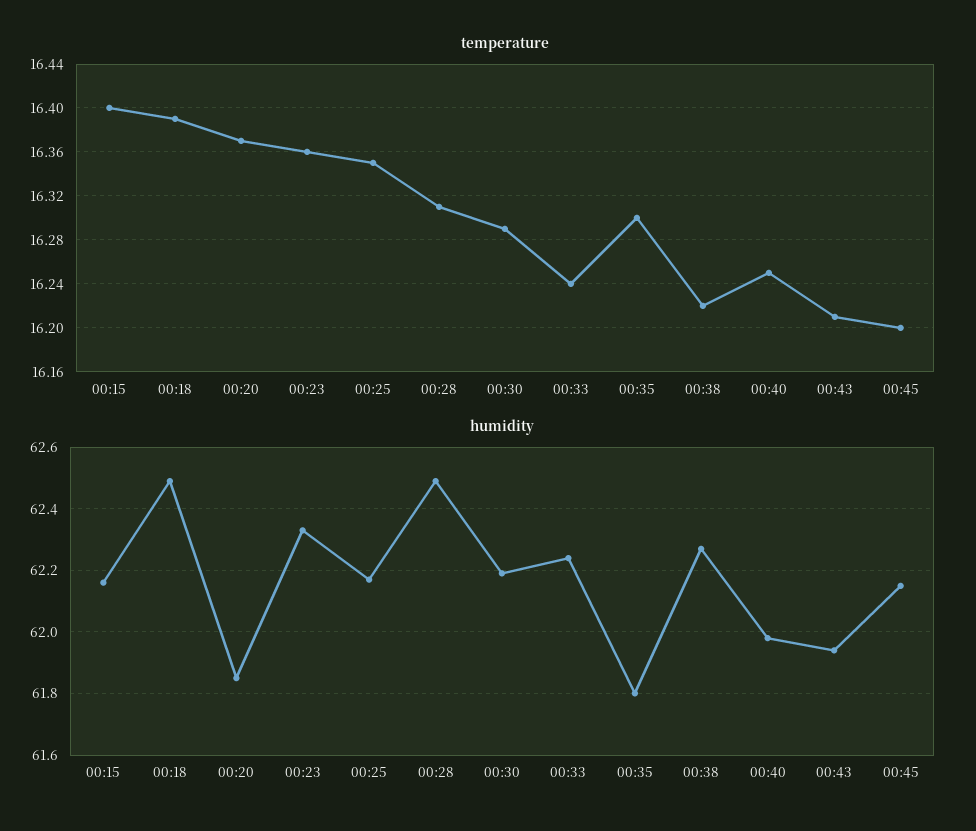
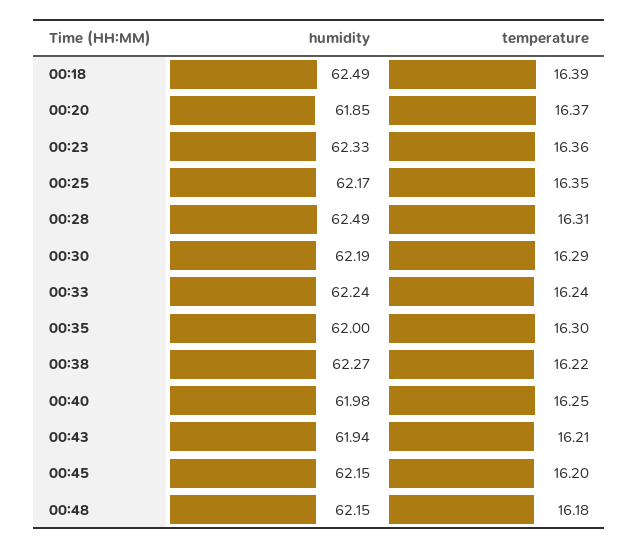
temperature, 00:15: 16.4 -> none
humidity, 00:15: 62.15 -> none
humidity, 00:35: 61.8 -> 62
humidity, 00:48: none -> 62.15
temperature, 00:48: none -> 16.18

